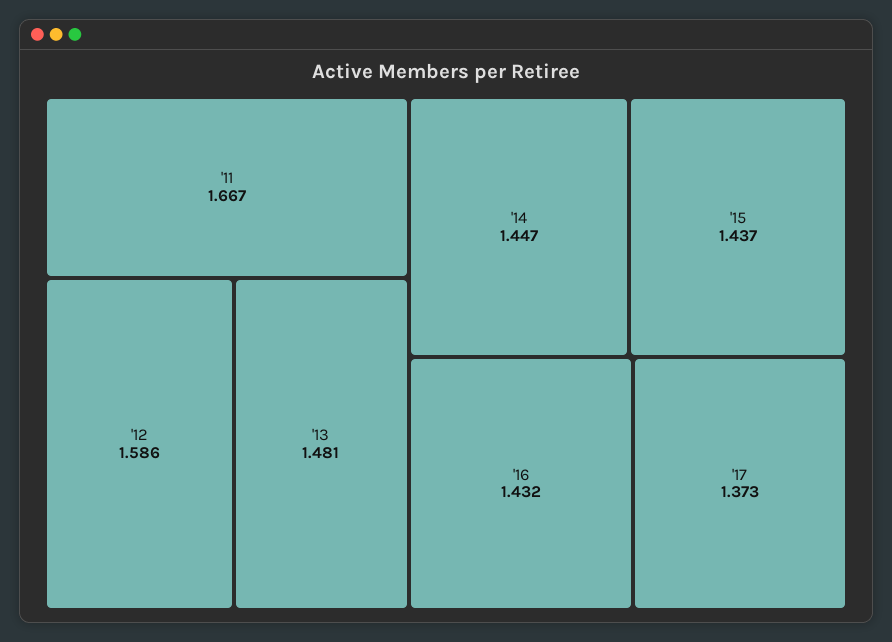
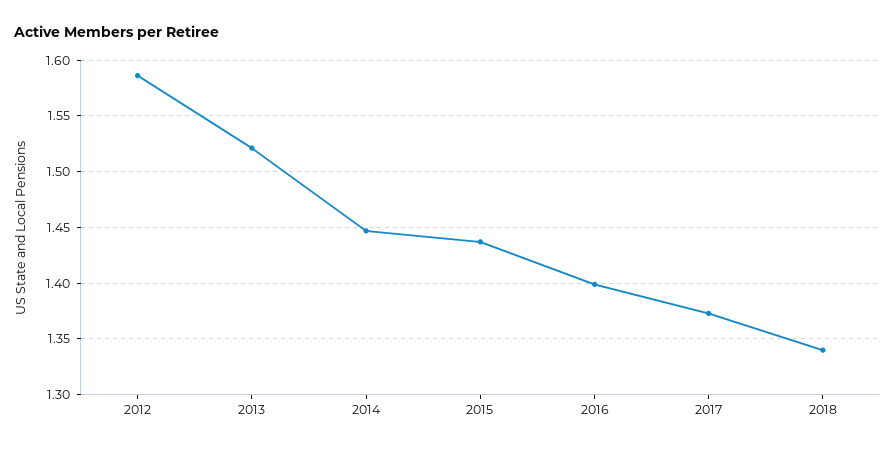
'11: 1.667 -> none
'13: 1.481 -> 1.52
'16: 1.432 -> 1.4
2018: none -> 1.34

